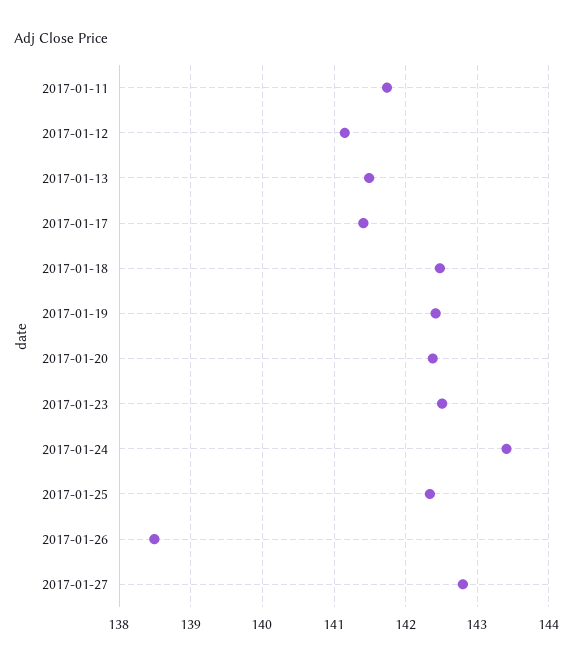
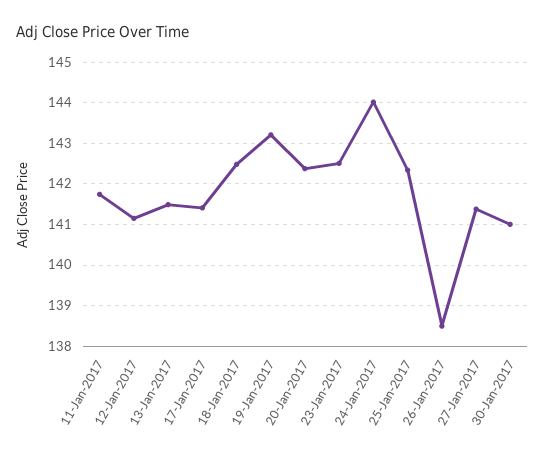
2017-01-19: 142.4 -> 143.2
2017-01-24: 143.4 -> 144
2017-01-27: 142.8 -> 141.4
30-Jan-2017: none -> 141

